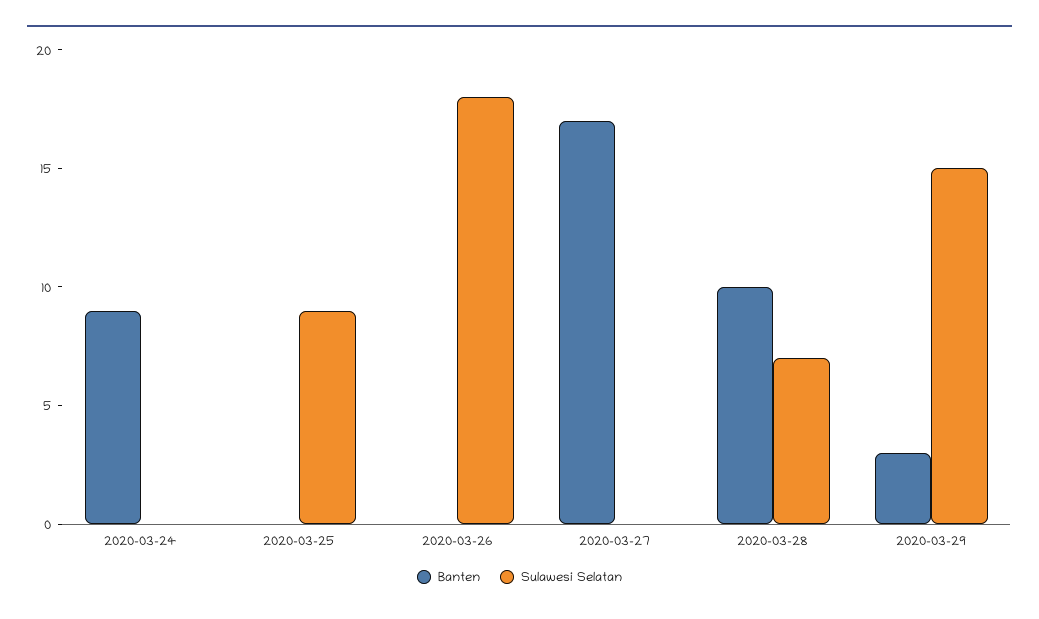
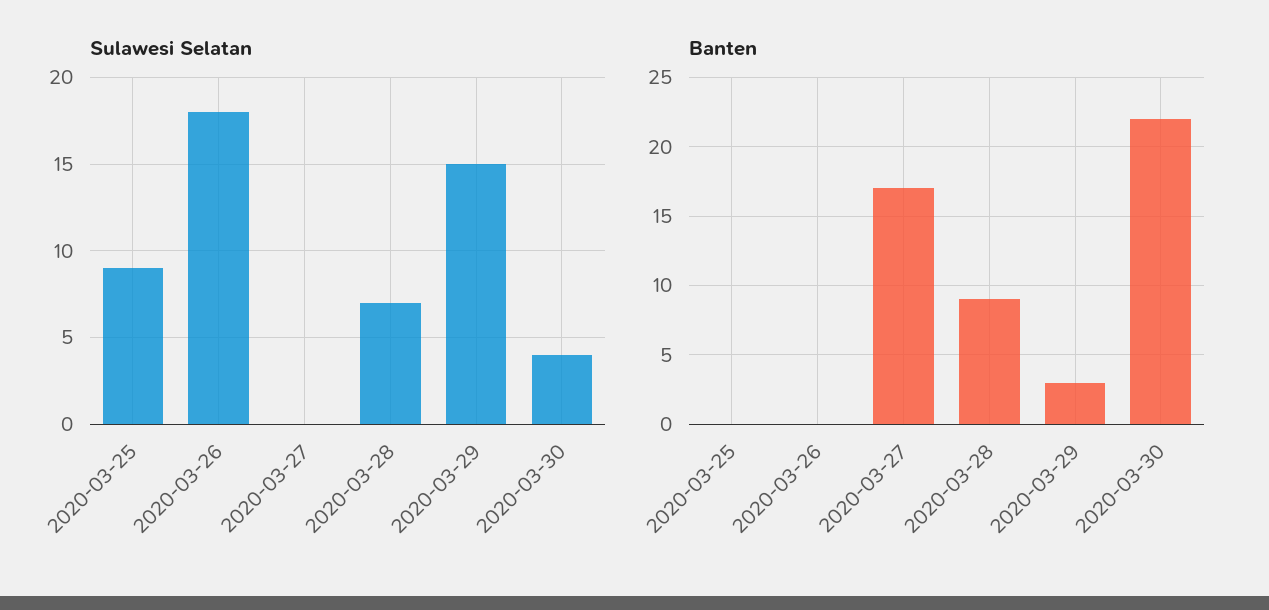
Banten, 2020-03-24: 9 -> none
Sulawesi Selatan, 2020-03-24: 0 -> none
Banten, 2020-03-28: 10 -> 9
Sulawesi Selatan, 2020-03-30: none -> 4
Banten, 2020-03-30: none -> 22

